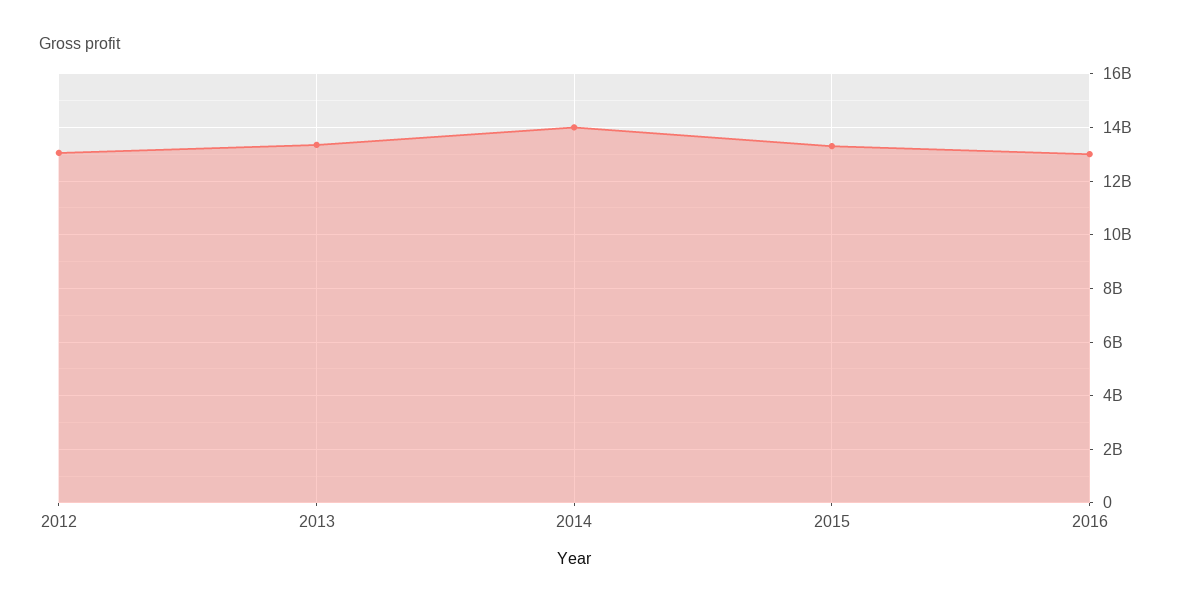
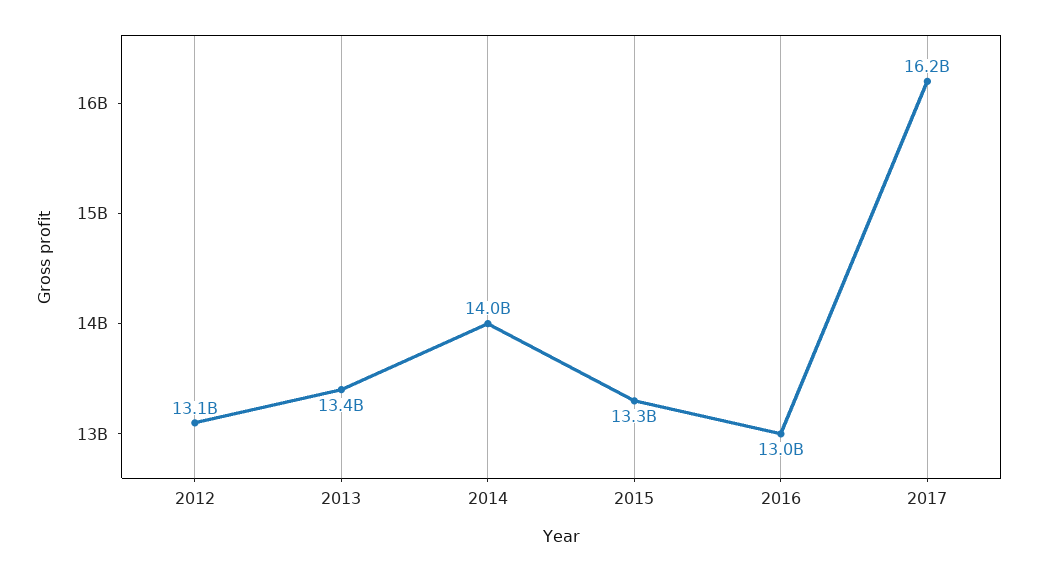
2017: none -> 16200000000

